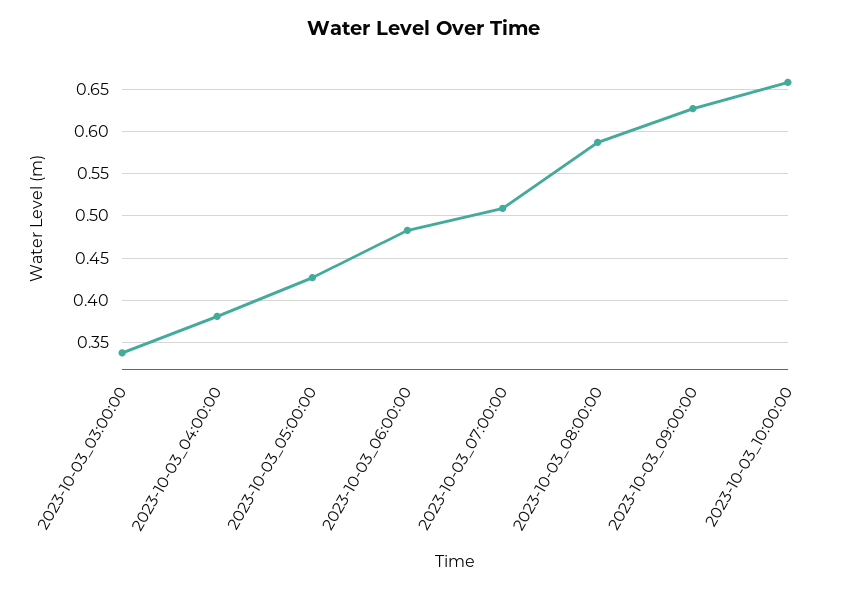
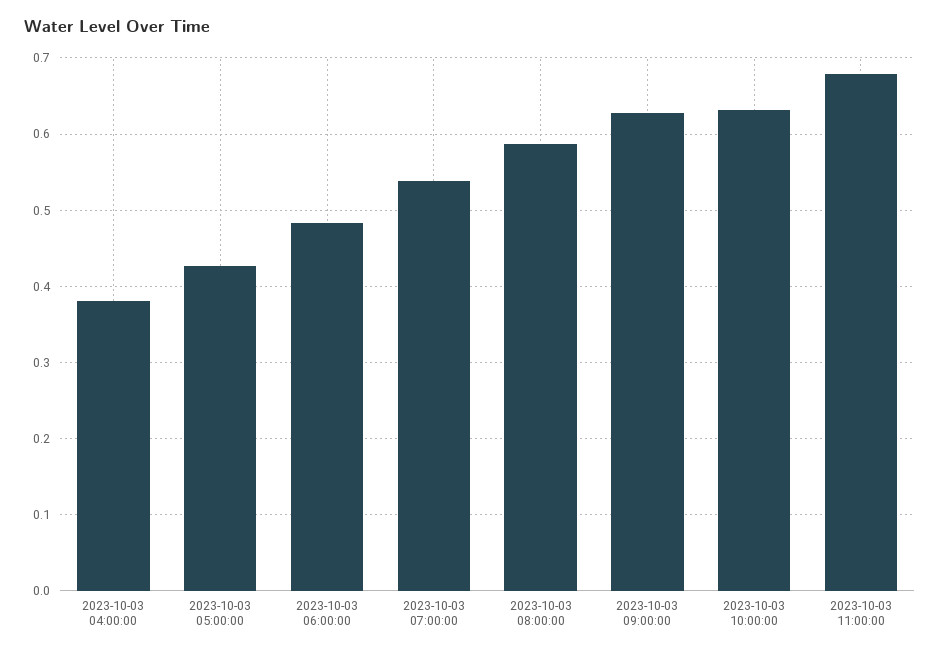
2023-10-03_03:00:00: 0.34 -> none
2023-10-03_07:00:00: 0.51 -> 0.54
2023-10-03_10:00:00: 0.66 -> 0.63
2023-10-03 11:00:00: none -> 0.68

